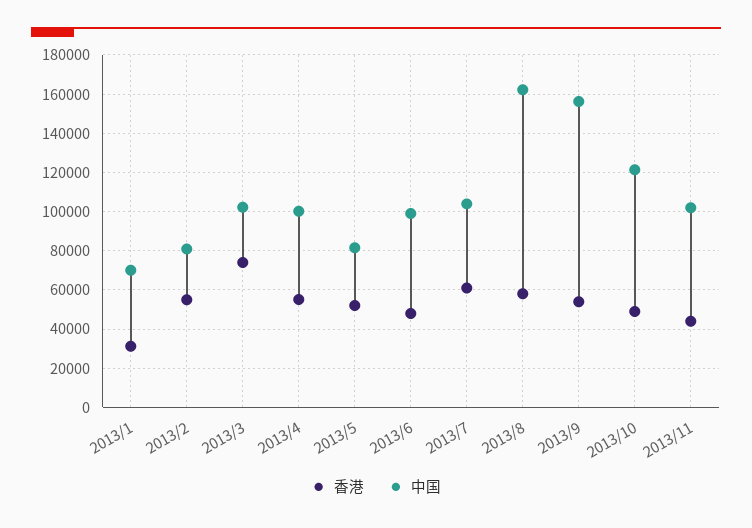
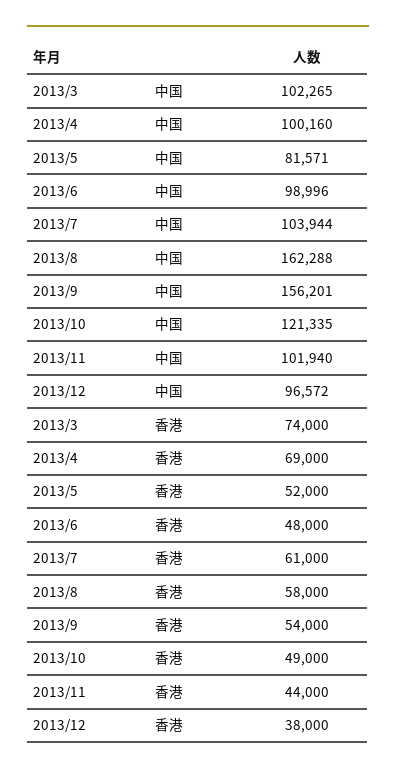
香港, 2013/1: 30000 -> none
中国, 2013/1: 70000 -> none
香港, 2013/2: 55000 -> none
中国, 2013/2: 80000 -> none
香港, 2013/4: 55000 -> 69000
中国, 2013/12: none -> 96572
香港, 2013/12: none -> 38000

